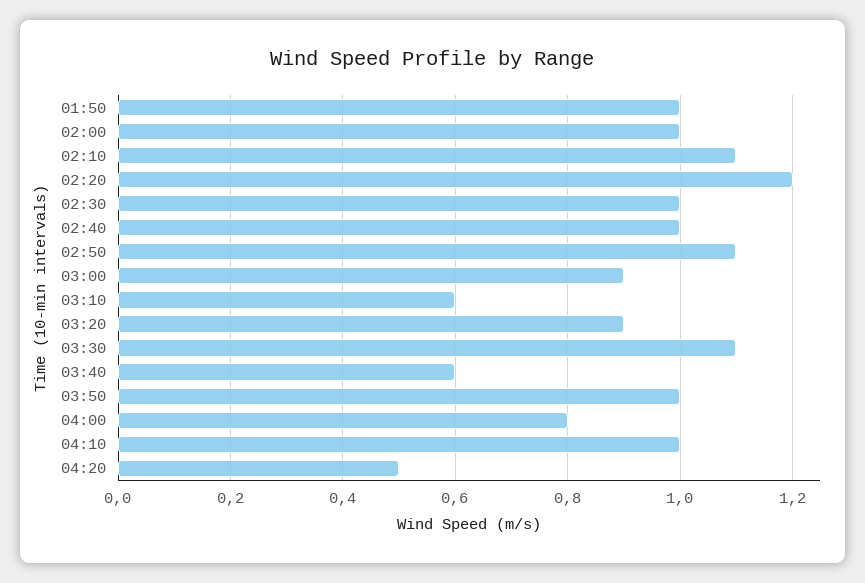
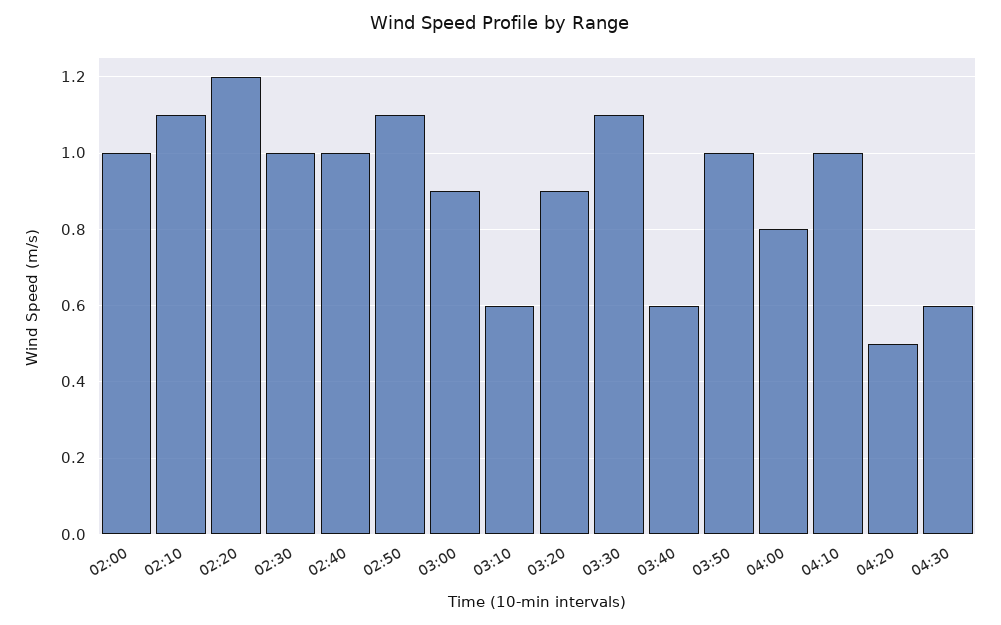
01:50: 1 -> none
04:30: none -> 0.6

